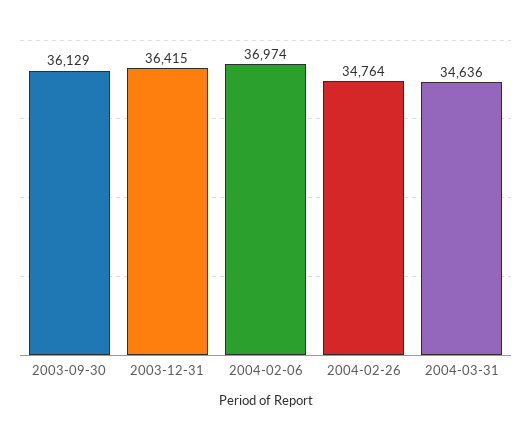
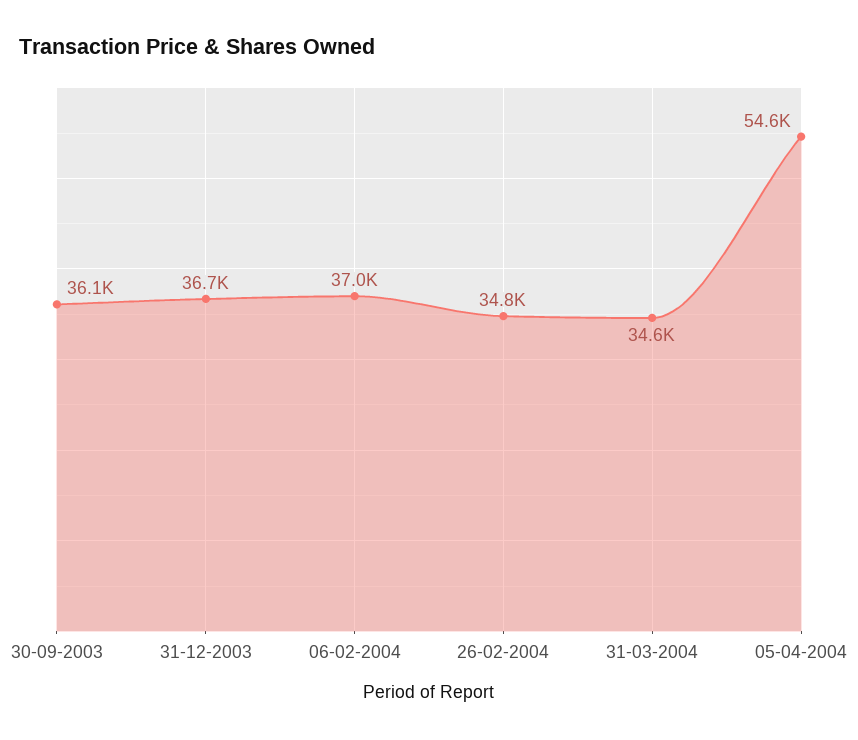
2003-12-31: 36415 -> 36700
05-04-2004: none -> 54600

